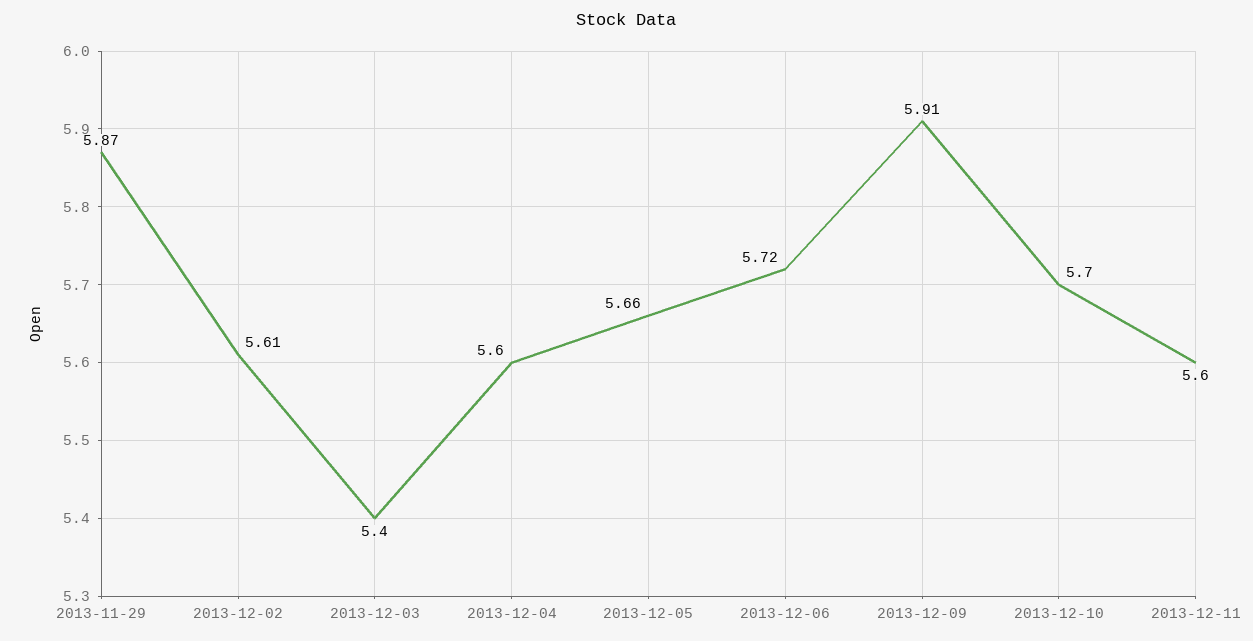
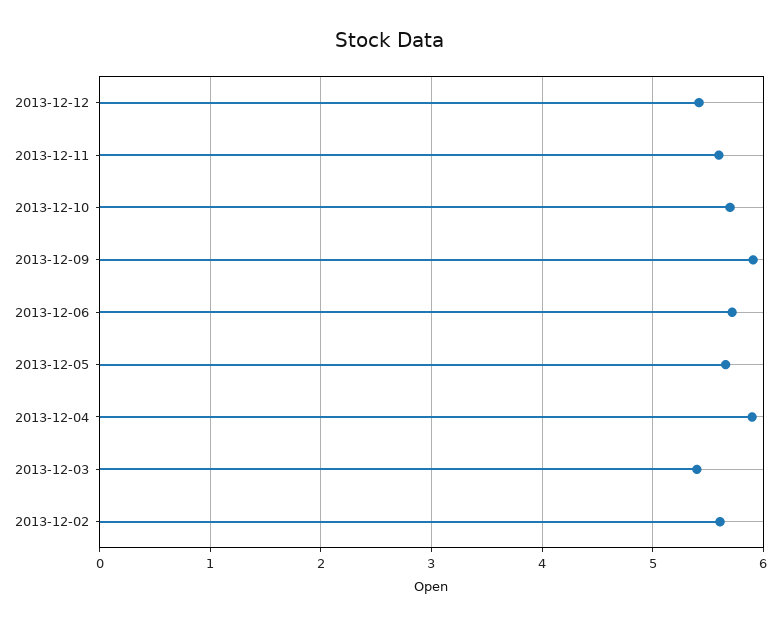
2013-11-29: 5.87 -> none
2013-12-04: 5.6 -> 5.9
2013-12-12: none -> 5.4

